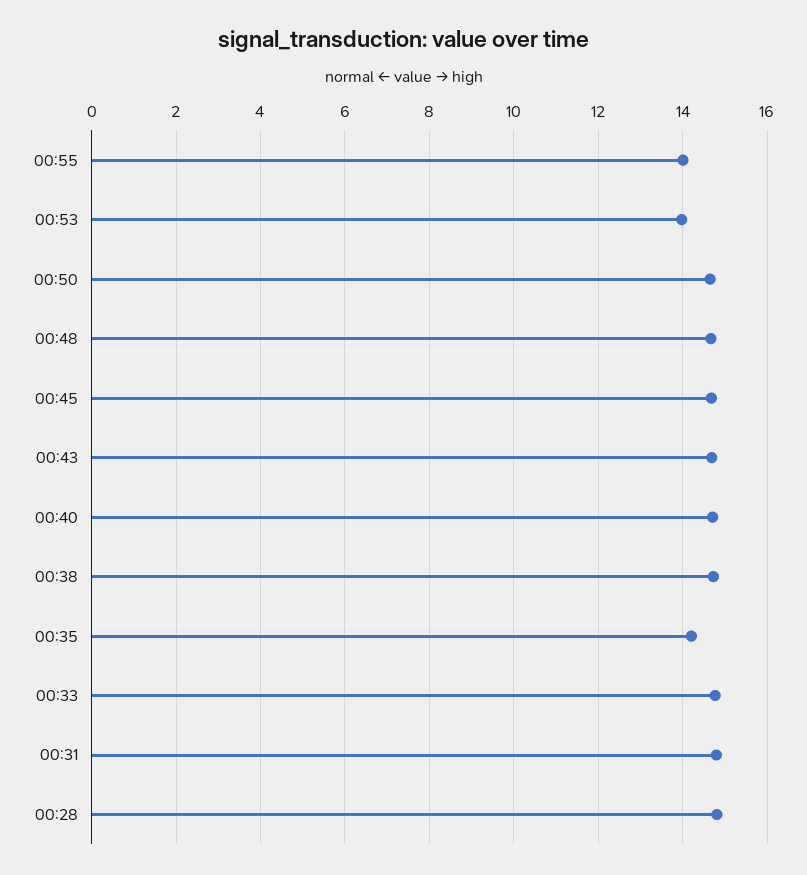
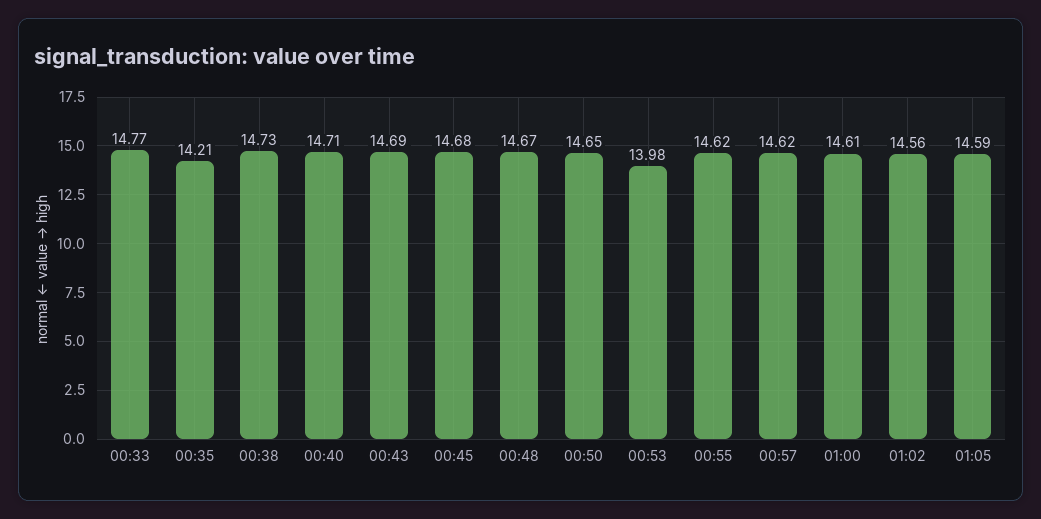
00:55: 14 -> 14.62
00:31: 14.8 -> none
00:28: 14.8 -> none
00:57: none -> 14.62
01:00: none -> 14.61
01:02: none -> 14.56
01:05: none -> 14.59

